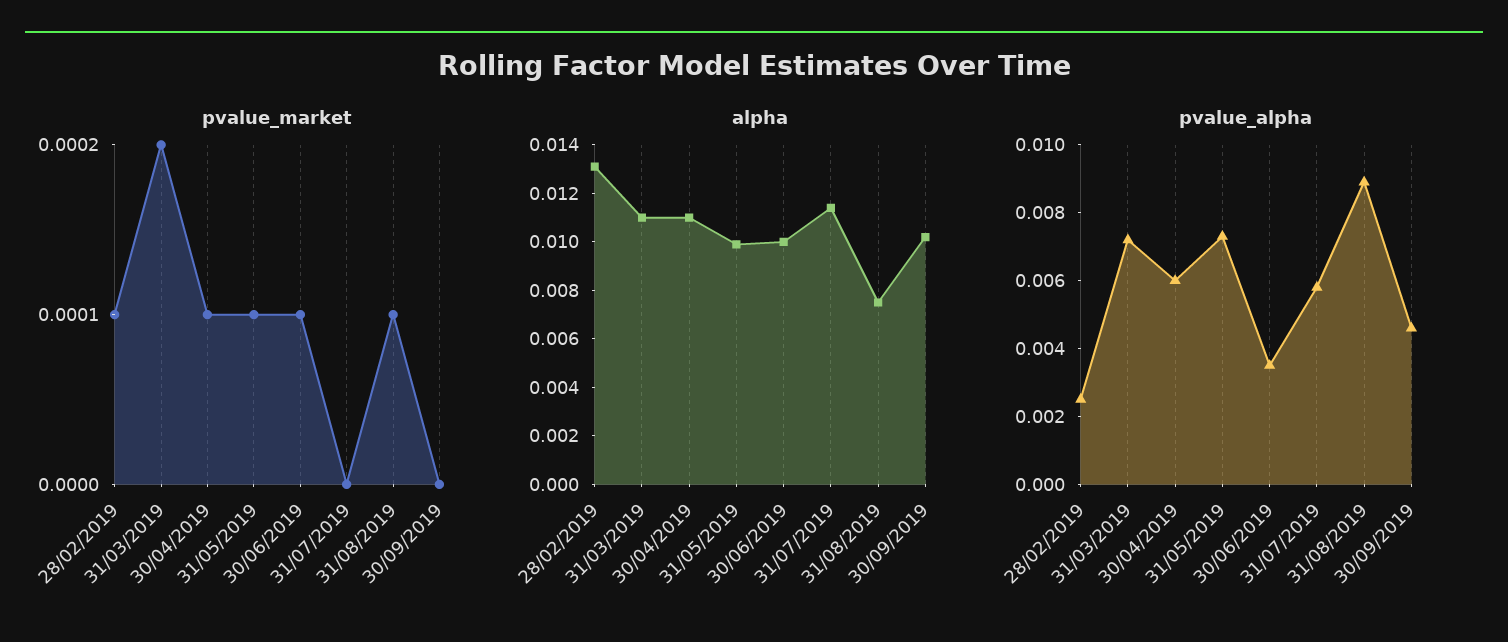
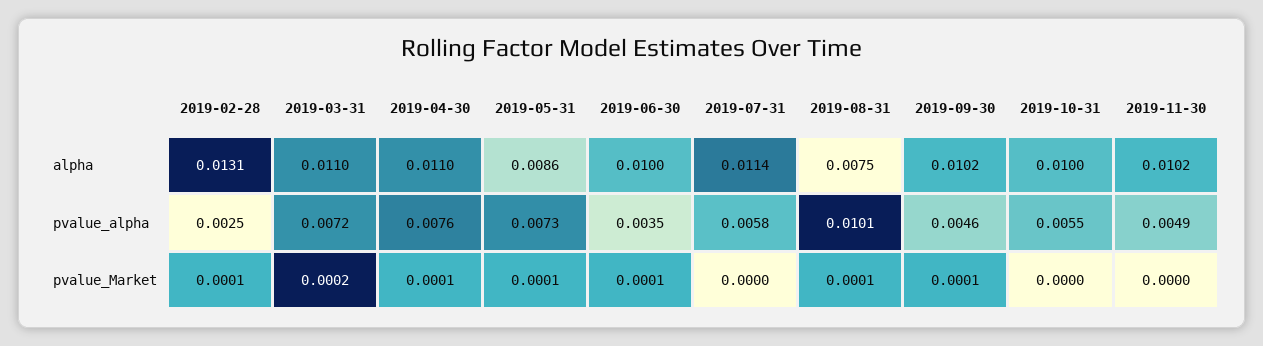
pvalue_market, 30/09/2019: 0 -> 0.0001
alpha, 31/05/2019: 0.01 -> 0.0086
pvalue_alpha, 30/04/2019: 0.006 -> 0.0076
pvalue_alpha, 31/08/2019: 0.009 -> 0.0101
alpha, 2019-10-31: none -> 0.01
alpha, 2019-11-30: none -> 0.0102
pvalue_alpha, 2019-10-31: none -> 0.0055
pvalue_alpha, 2019-11-30: none -> 0.0049
pvalue_market, 2019-10-31: none -> 0
pvalue_market, 2019-11-30: none -> 0

